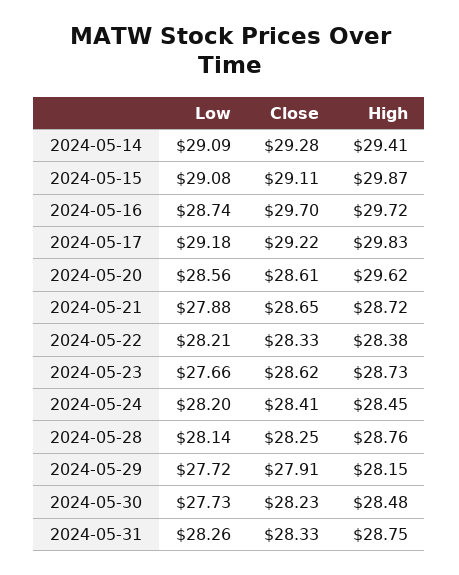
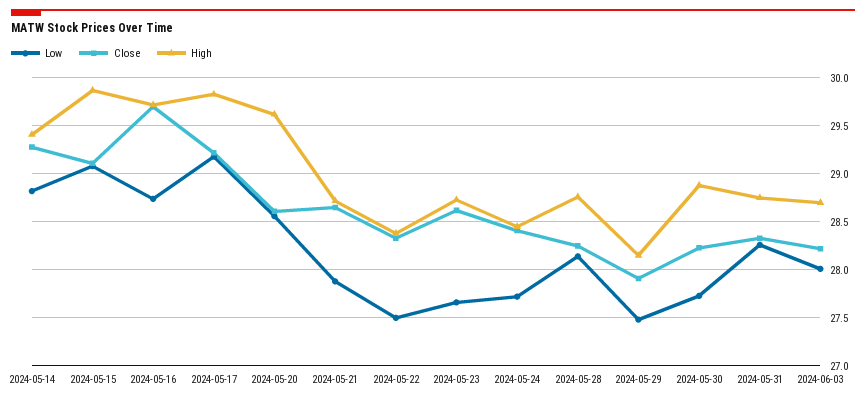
Low, 2024-05-14: 29.09 -> 28.8
Low, 2024-05-22: 28.21 -> 27.5
Low, 2024-05-24: 28.2 -> 27.7
Low, 2024-05-29: 27.72 -> 27.5
High, 2024-05-30: 28.48 -> 28.9
Low, 2024-06-03: none -> 28
Close, 2024-06-03: none -> 28.2
High, 2024-06-03: none -> 28.7

